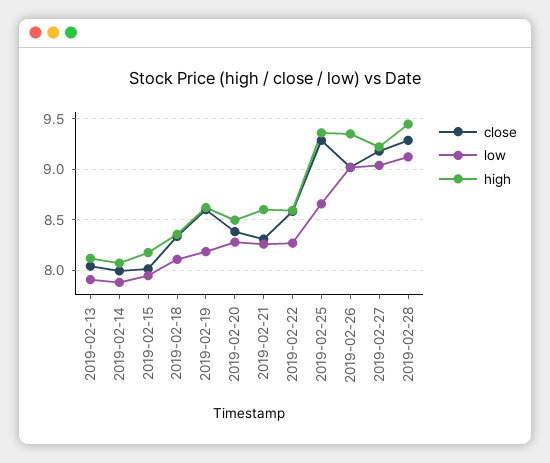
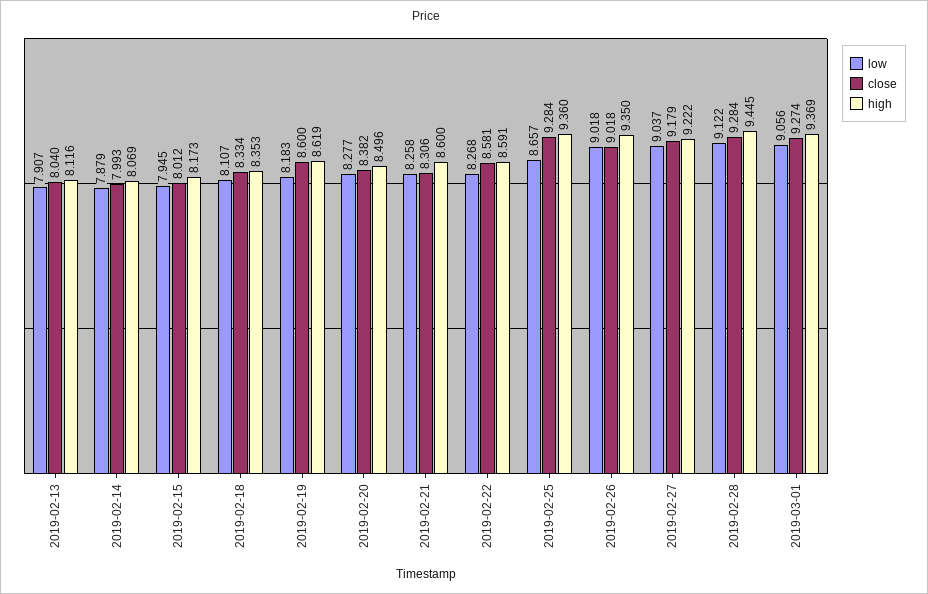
low, 2019-03-01: none -> 9.056
close, 2019-03-01: none -> 9.274
high, 2019-03-01: none -> 9.369

